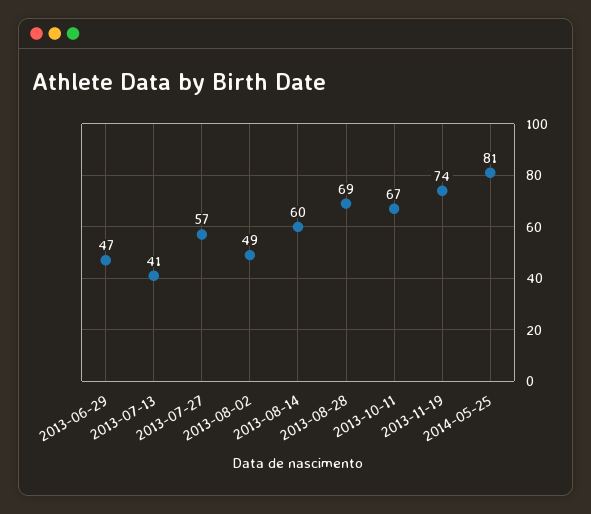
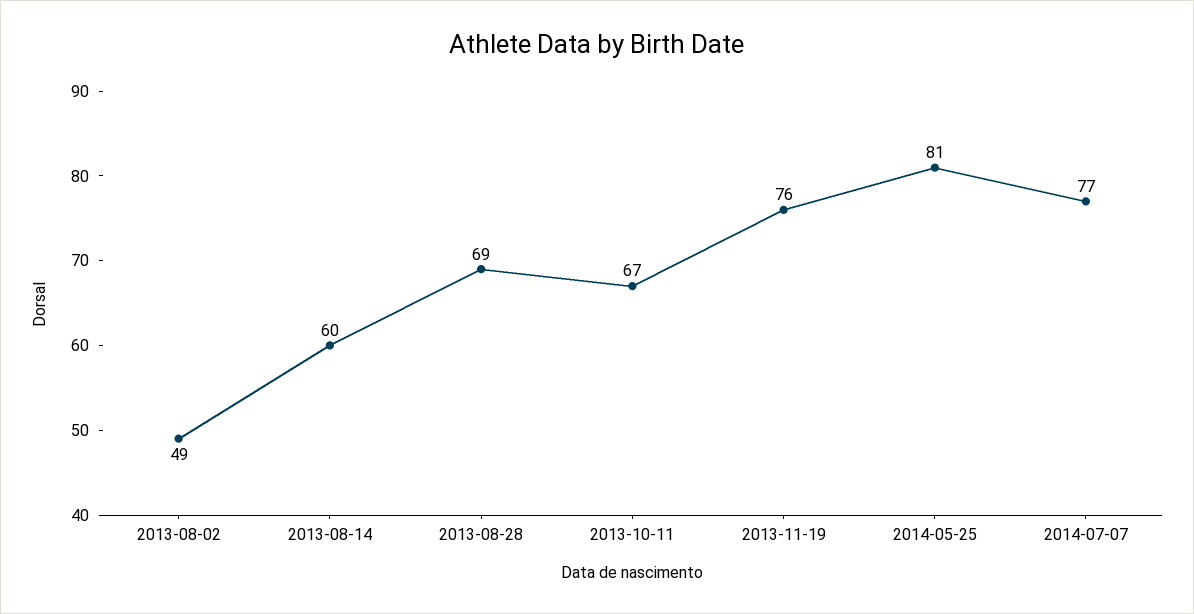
2013-06-29: 47 -> none
2013-07-13: 41 -> none
2013-07-27: 57 -> none
2013-11-19: 74 -> 76
2014-07-07: none -> 77

